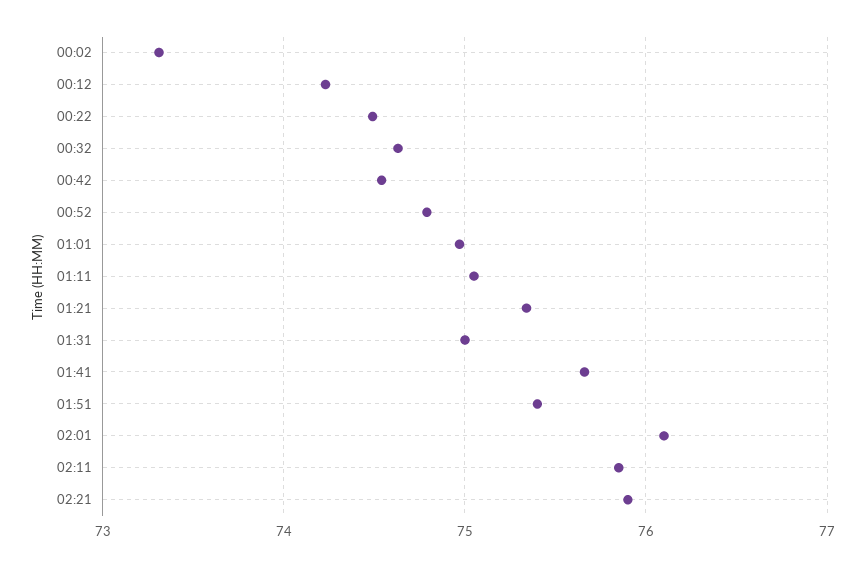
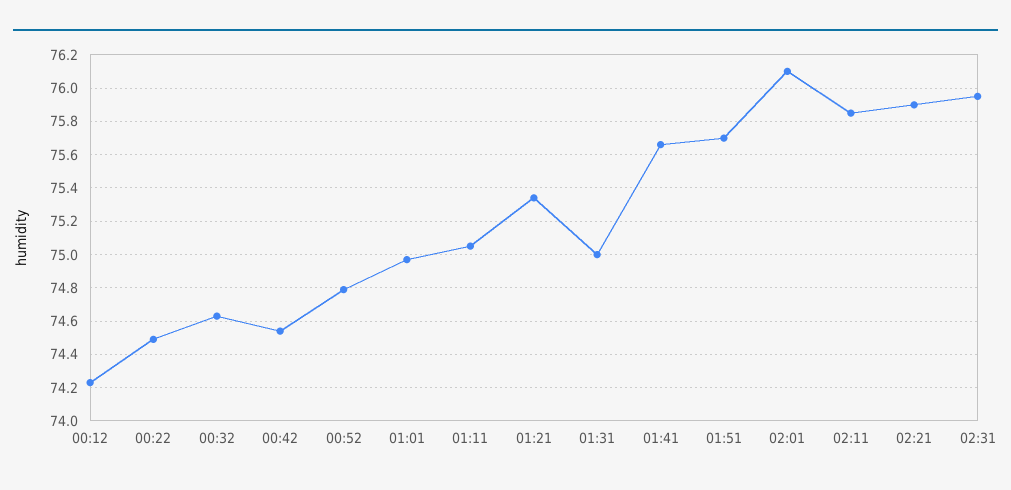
00:02: 73.3 -> none
01:51: 75.4 -> 75.7
02:31: none -> 75.95

